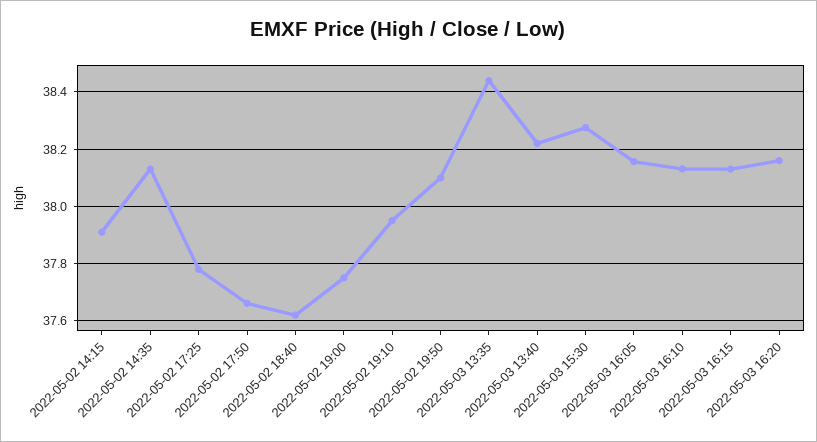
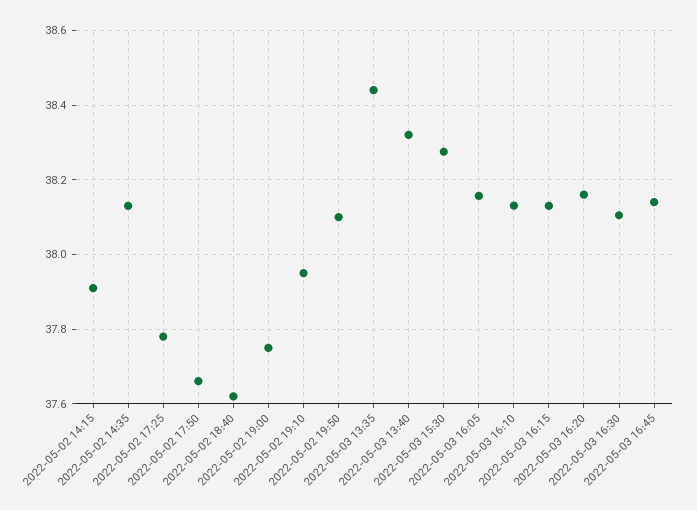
2022-05-03 13:40: 38.225 -> 38.32
2022-05-03 16:30: none -> 38.1
2022-05-03 16:45: none -> 38.14

